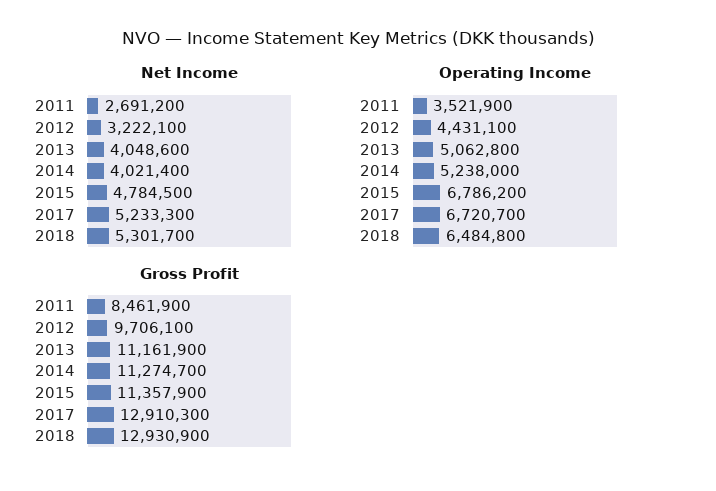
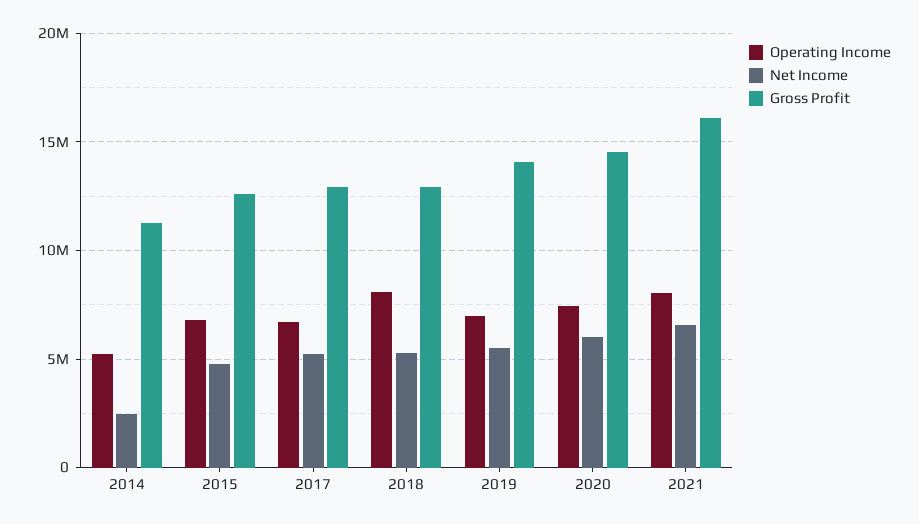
Net Income, 2011: 2691200 -> none
Net Income, 2012: 3222100 -> none
Net Income, 2013: 4048600 -> none
Net Income, 2014: 4021400 -> 2500000
Operating Income, 2011: 3521900 -> none
Operating Income, 2012: 4431100 -> none
Operating Income, 2013: 5062800 -> none
Operating Income, 2018: 6484800 -> 8000000
Gross Profit, 2011: 8461900 -> none
Gross Profit, 2012: 9706100 -> none
Gross Profit, 2013: 11161900 -> none
Gross Profit, 2015: 11357900 -> 12500000
Operating Income, 2019: none -> 7000000
Net Income, 2019: none -> 5500000
Gross Profit, 2019: none -> 14000000
Operating Income, 2020: none -> 7500000
Net Income, 2020: none -> 6000000
Gross Profit, 2020: none -> 14500000
Operating Income, 2021: none -> 8000000
Net Income, 2021: none -> 6500000
Gross Profit, 2021: none -> 16000000

